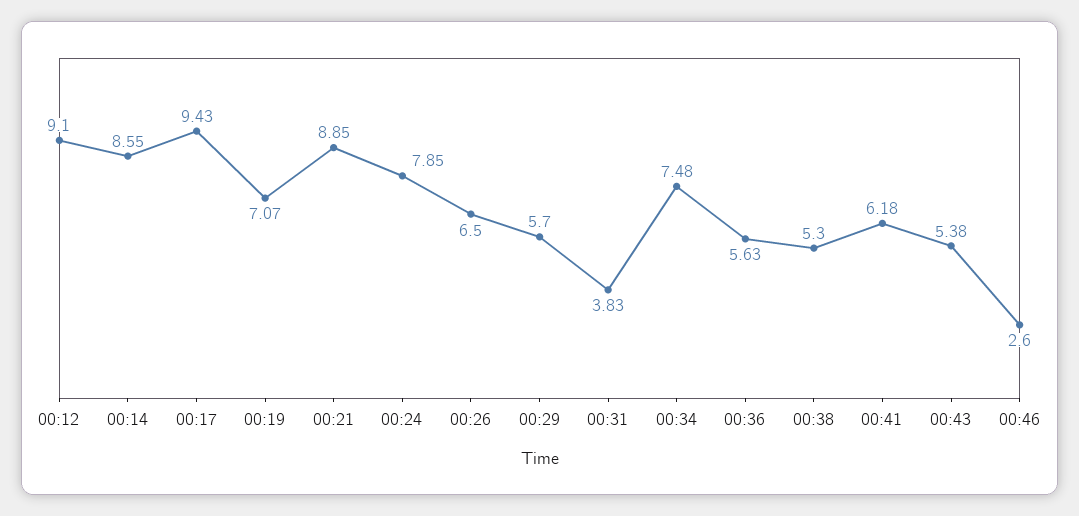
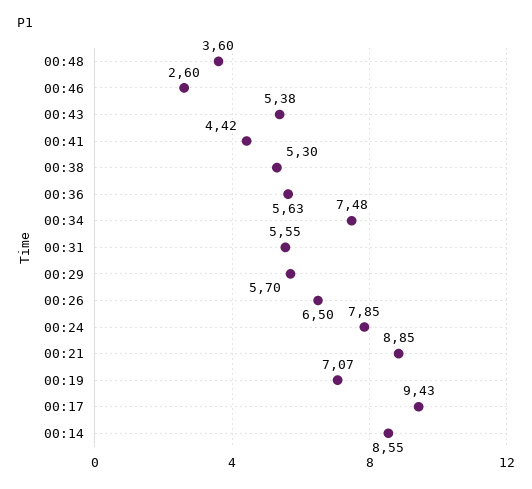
00:12: 9.1 -> none
00:31: 3.83 -> 5.55
00:41: 6.18 -> 4.42
00:48: none -> 3.6

